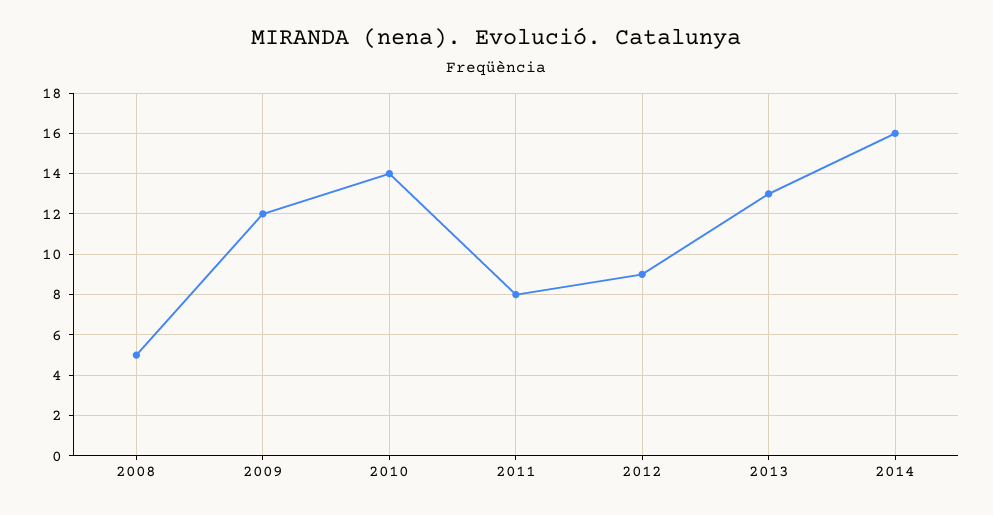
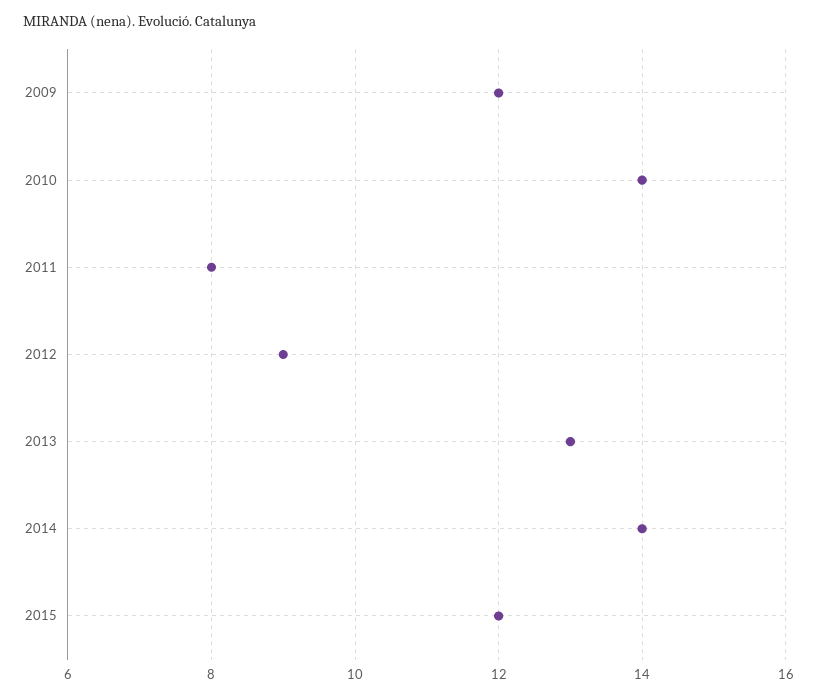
2008: 5 -> none
2014: 16 -> 14
2015: none -> 12

